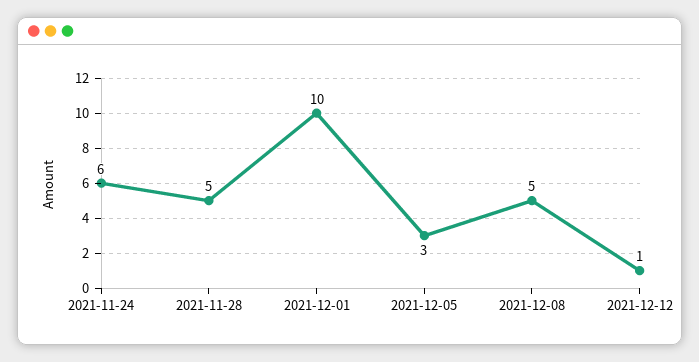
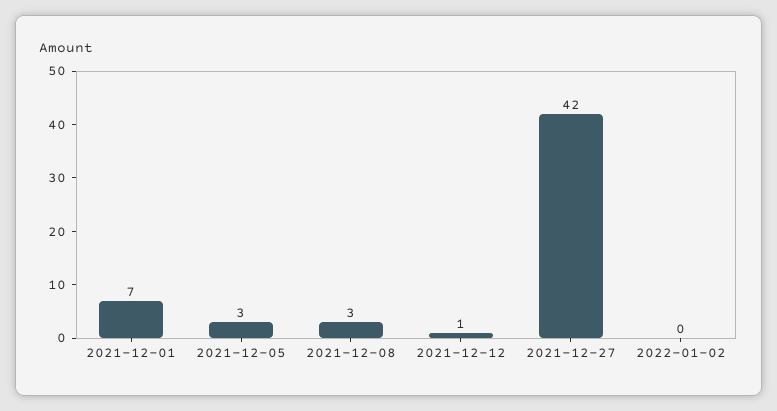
2021-11-24: 6 -> none
2021-11-28: 5 -> none
2021-12-01: 10 -> 7
2021-12-08: 5 -> 3
2021-12-27: none -> 42
2022-01-02: none -> 0

